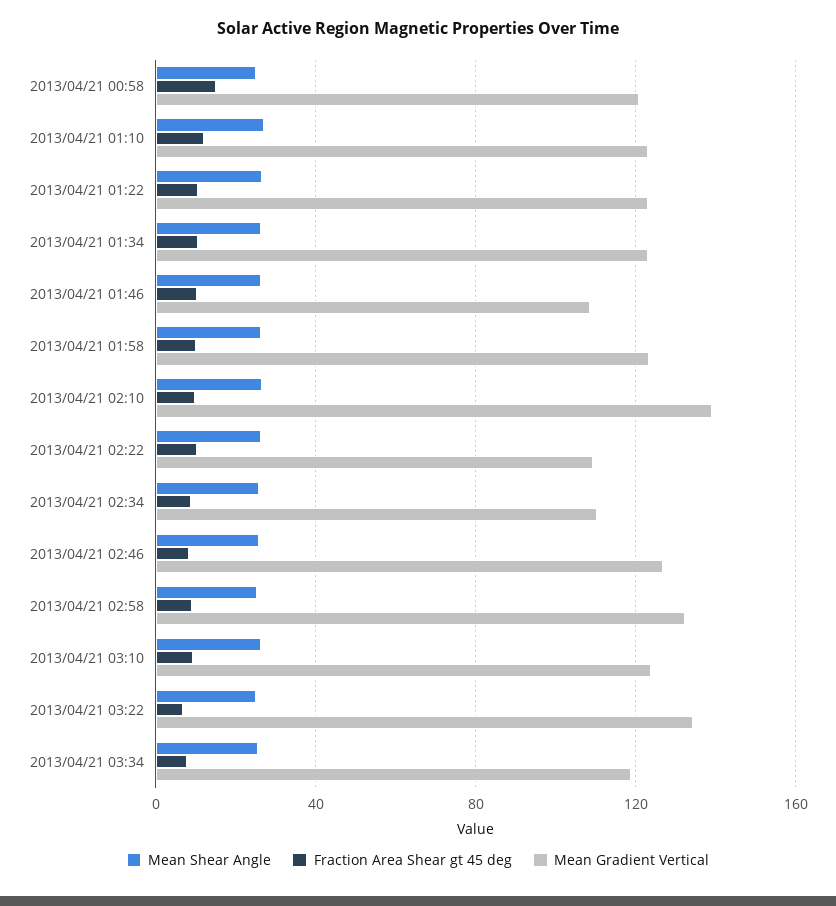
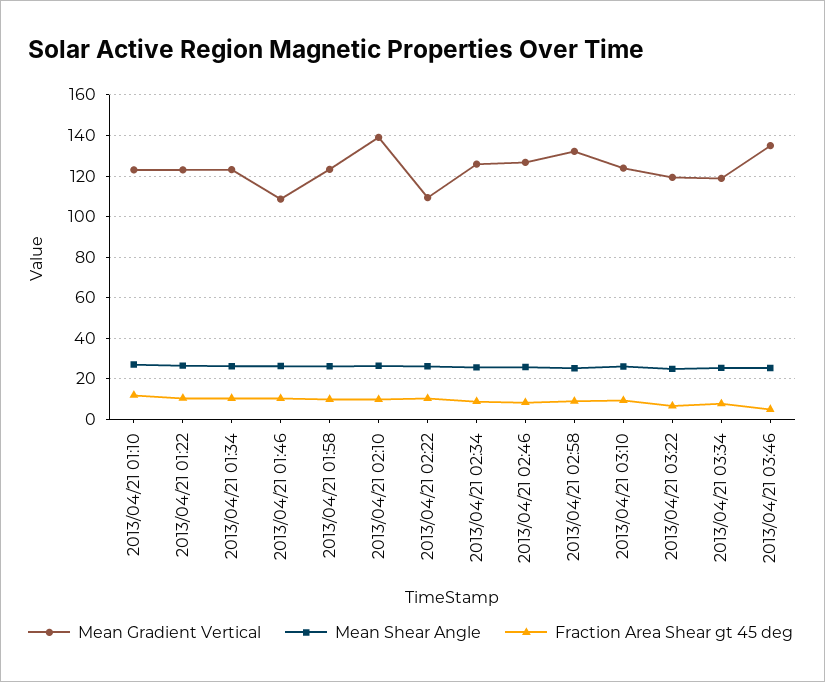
Mean Shear Angle, 2013/04/21 00:58: 25 -> none
Fraction Area Shear gt 45 deg, 2013/04/21 00:58: 15 -> none
Mean Gradient Vertical, 2013/04/21 00:58: 120 -> none
Mean Gradient Vertical, 2013/04/21 02:34: 110 -> 125
Mean Gradient Vertical, 2013/04/21 03:22: 135 -> 120
Mean Gradient Vertical, 2013/04/21 03:46: none -> 135
Mean Shear Angle, 2013/04/21 03:46: none -> 25
Fraction Area Shear gt 45 deg, 2013/04/21 03:46: none -> 5

